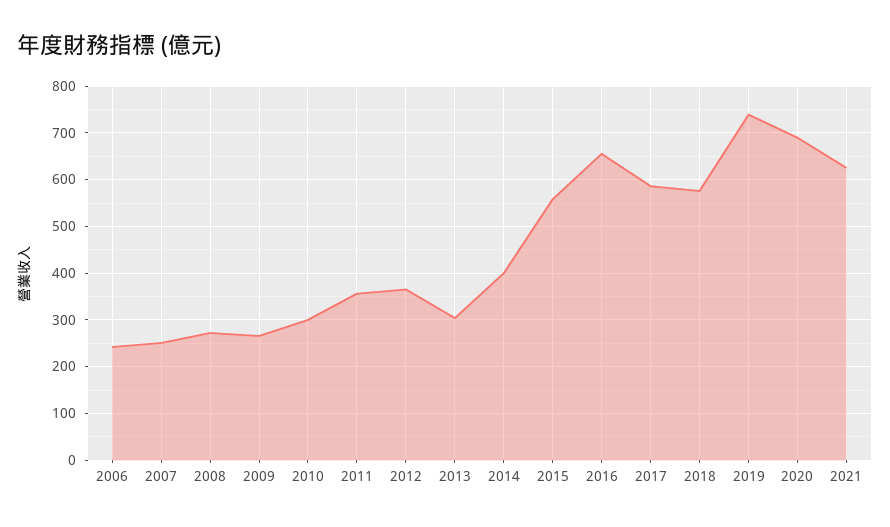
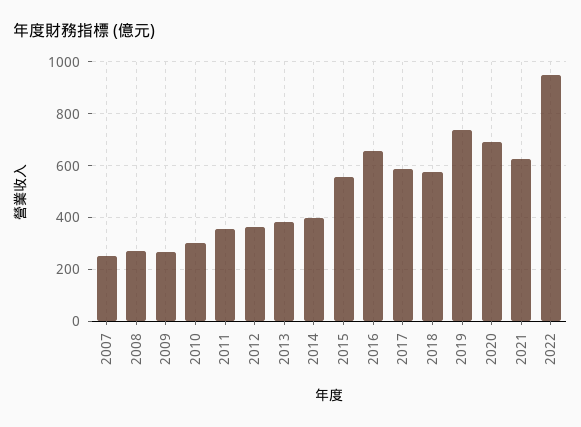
2006: 240 -> none
2013: 300 -> 375
2022: none -> 950

